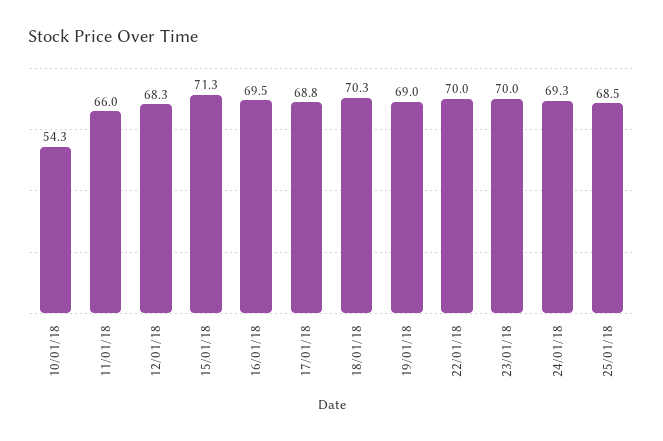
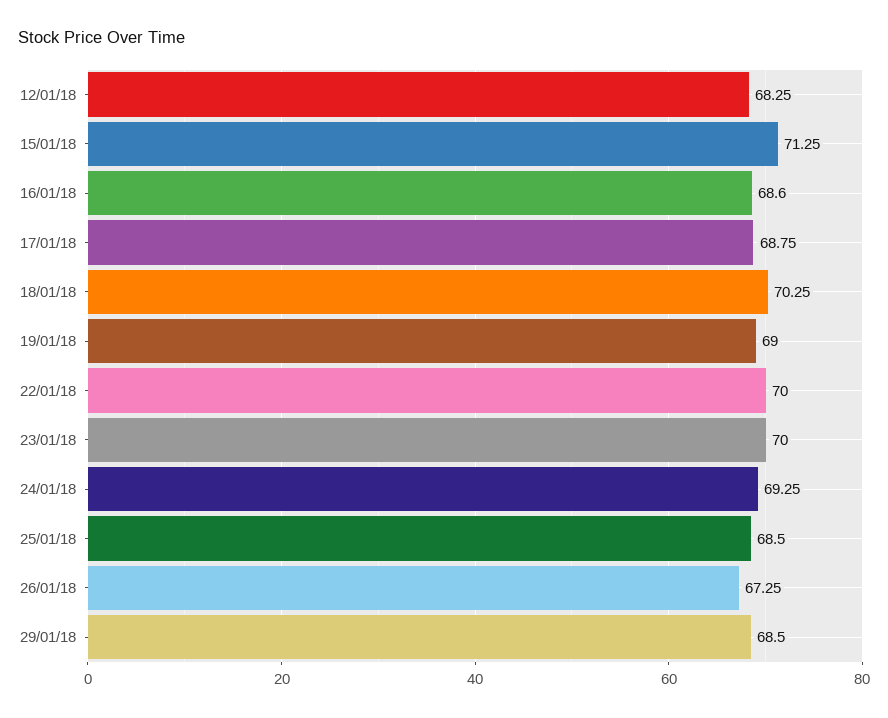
10/01/18: 54.3 -> none
11/01/18: 66 -> none
16/01/18: 69.5 -> 68.6
26/01/18: none -> 67.25
29/01/18: none -> 68.5

